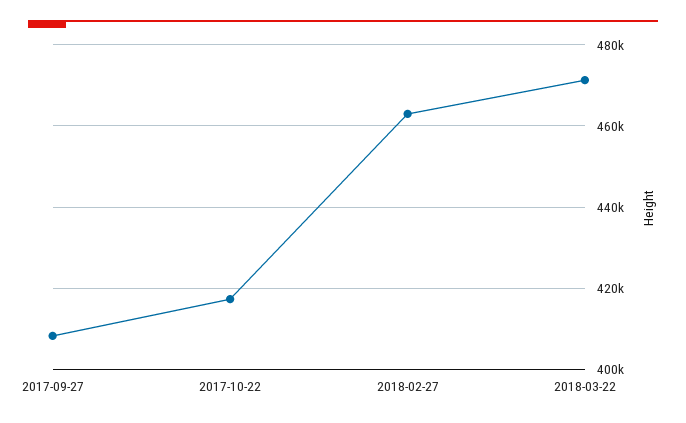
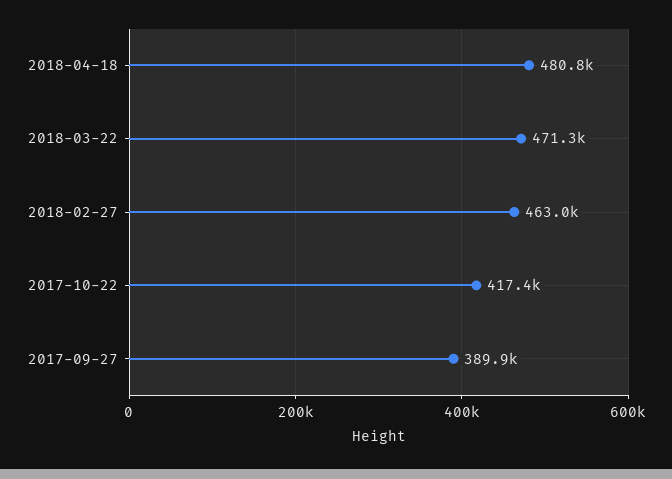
2017-09-27: 408000 -> 389900
2018-04-18: none -> 480800

